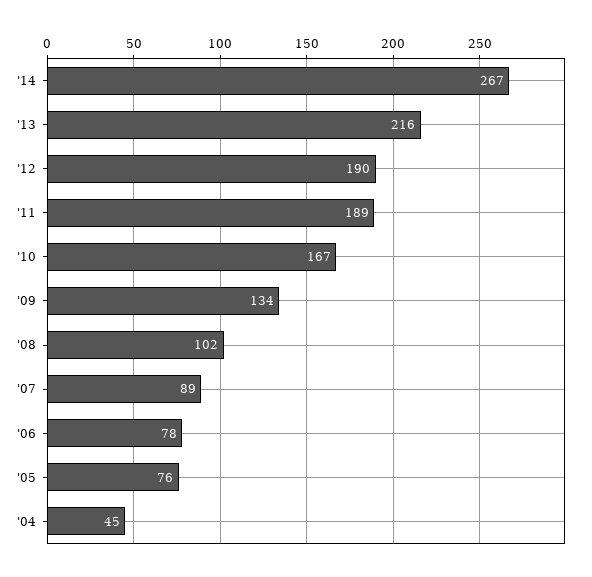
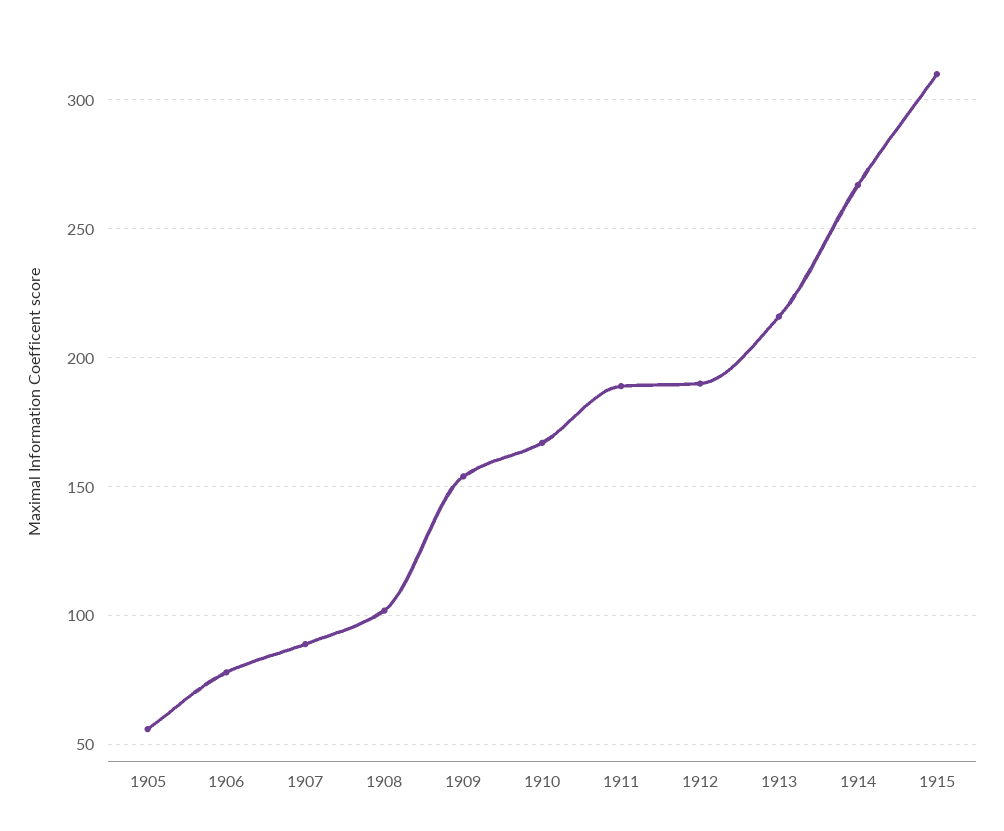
'09: 134 -> 155
'05: 76 -> 55
'04: 45 -> none
1915: none -> 310

